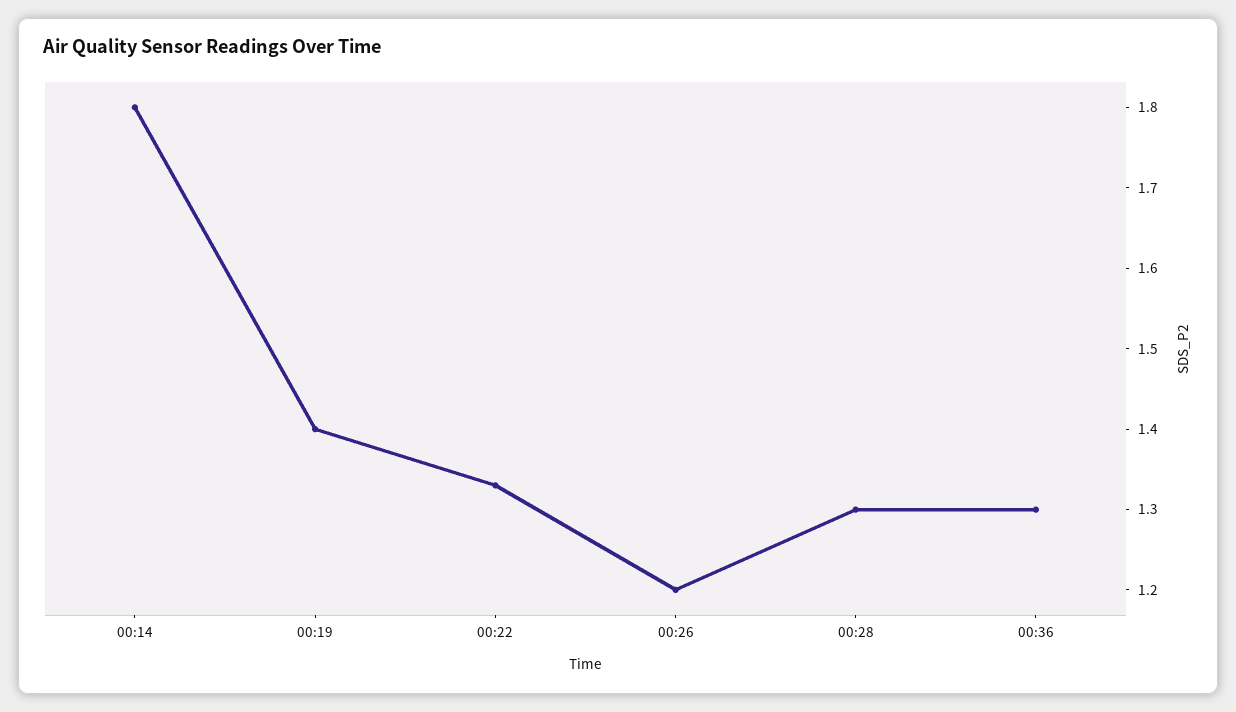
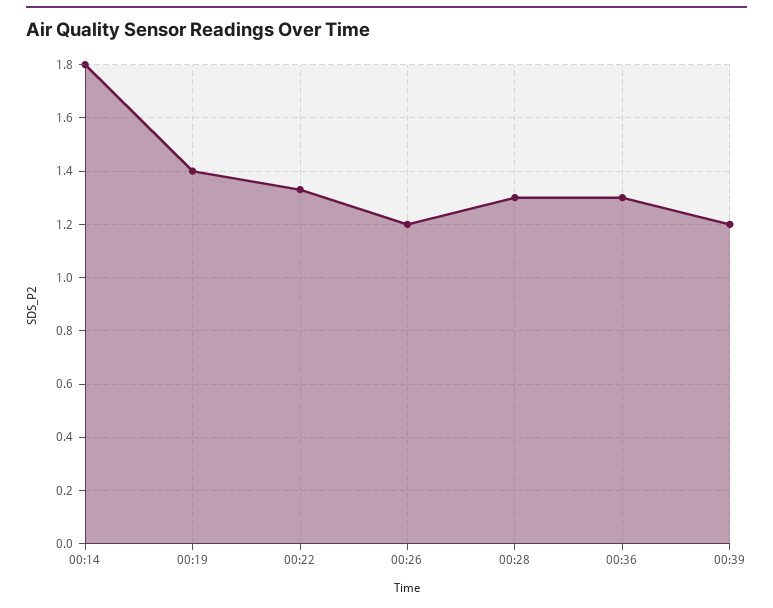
00:39: none -> 1.2

